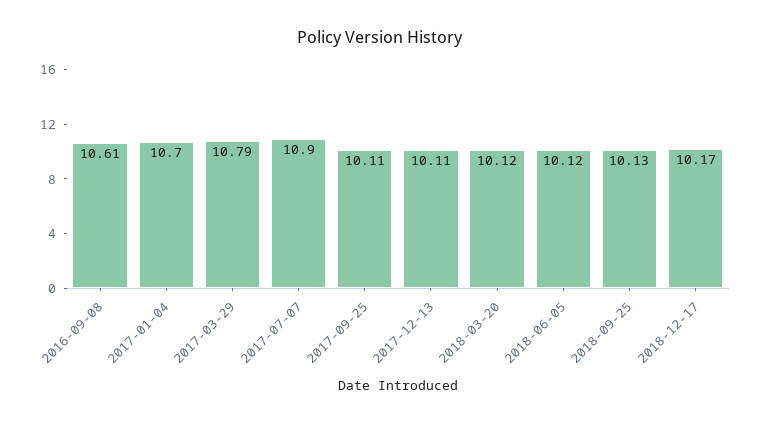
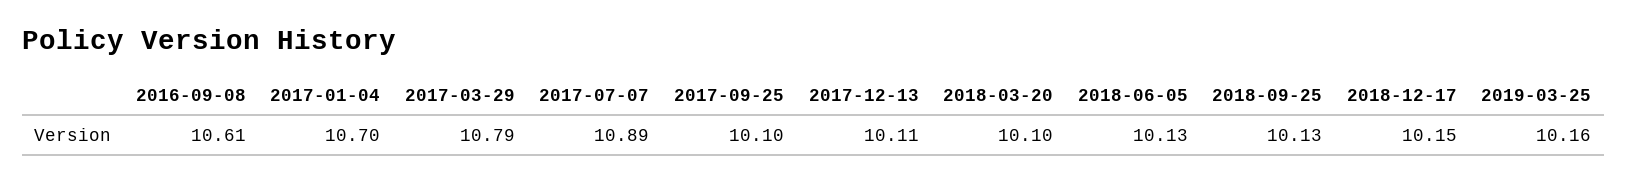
2017-07-07: 10.9 -> 10.89
2017-09-25: 10.11 -> 10.1
2018-03-20: 10.12 -> 10.1
2018-06-05: 10.12 -> 10.13
2018-12-17: 10.17 -> 10.15
2019-03-25: none -> 10.16

